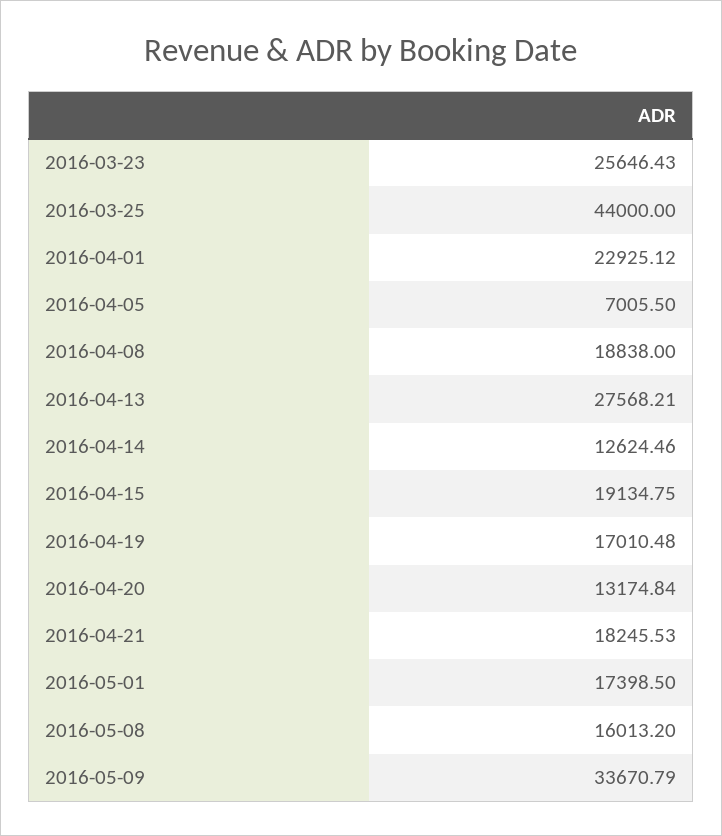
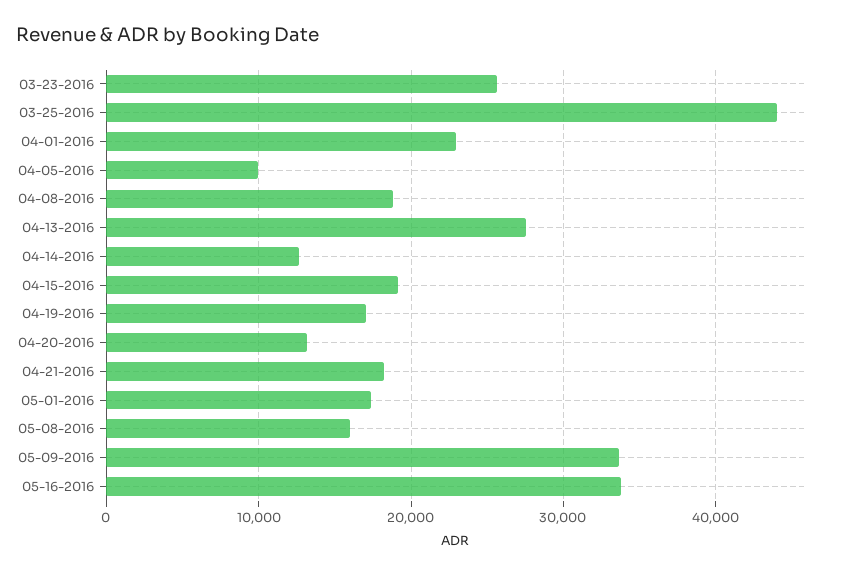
2016-04-05: 7005.5 -> 10000
05-16-2016: none -> 34000

